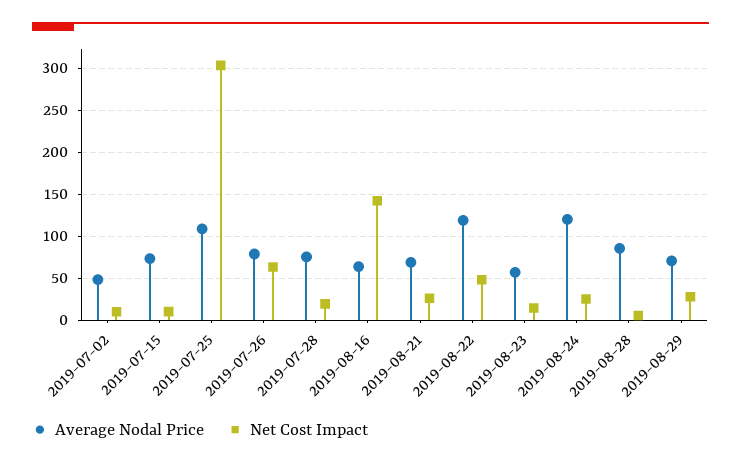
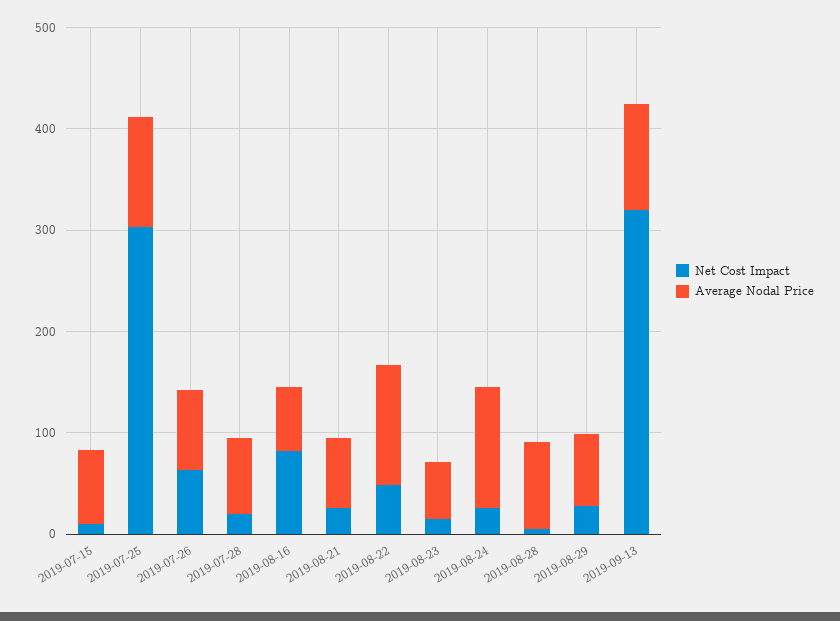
Average Nodal Price, 2019-07-02: 50 -> none
Net Cost Impact, 2019-07-02: 10 -> none
Net Cost Impact, 2019-08-16: 140 -> 80
Net Cost Impact, 2019-09-13: none -> 320
Average Nodal Price, 2019-09-13: none -> 100

